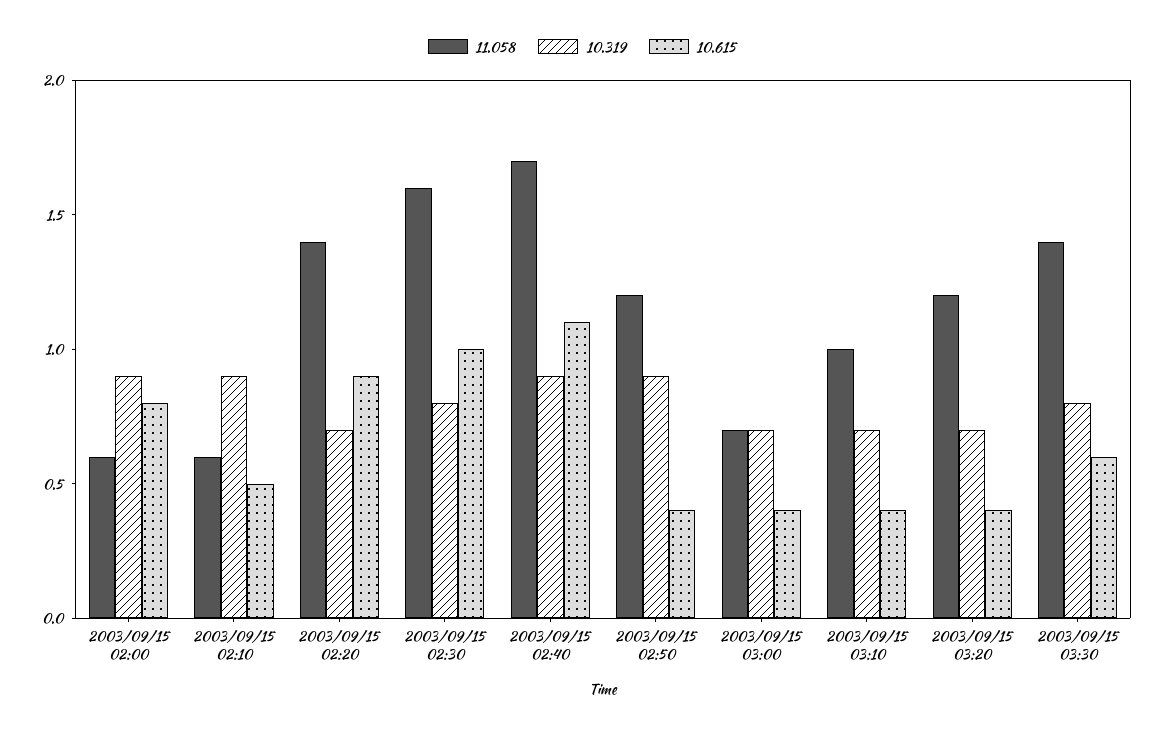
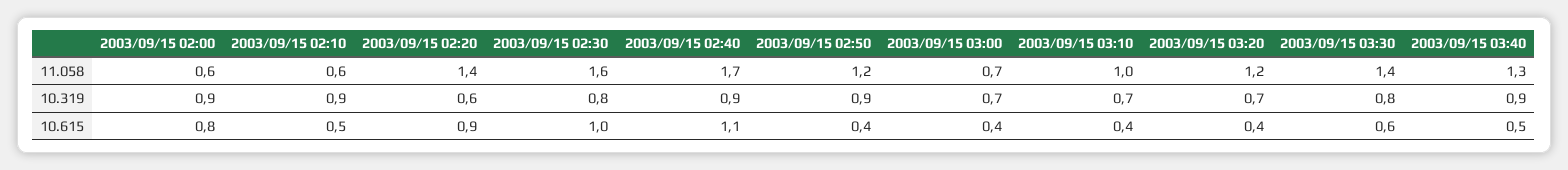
10.319, 2003/09/15 02:20: 0.7 -> 0.6
11.058, 2003/09/15 03:40: none -> 1.3
10.319, 2003/09/15 03:40: none -> 0.9
10.615, 2003/09/15 03:40: none -> 0.5

